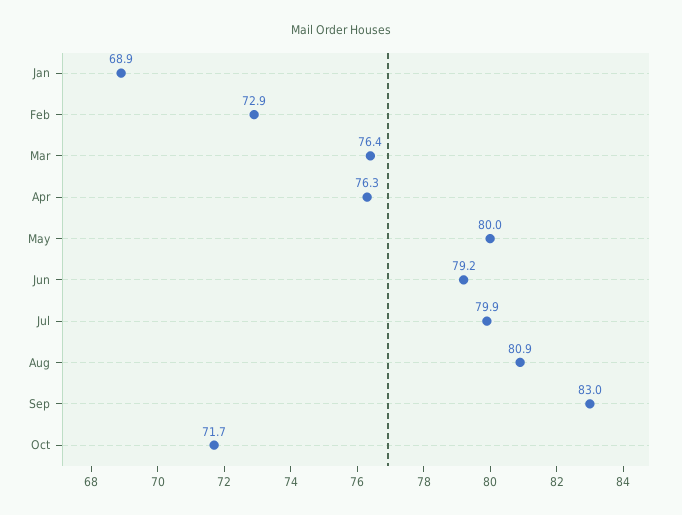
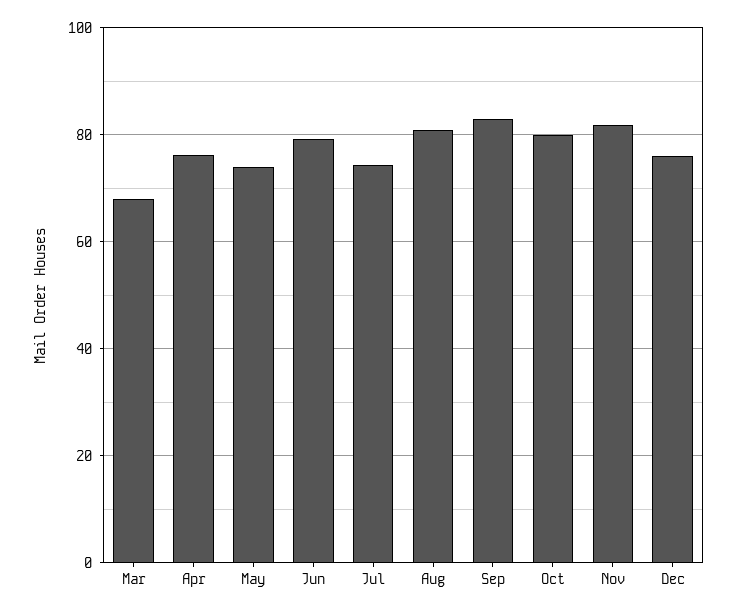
Jan: 68.9 -> none
Feb: 72.9 -> none
Mar: 76.4 -> 68
May: 80 -> 74
Jul: 79.9 -> 74
Oct: 71.7 -> 80
Nov: none -> 82
Dec: none -> 76

